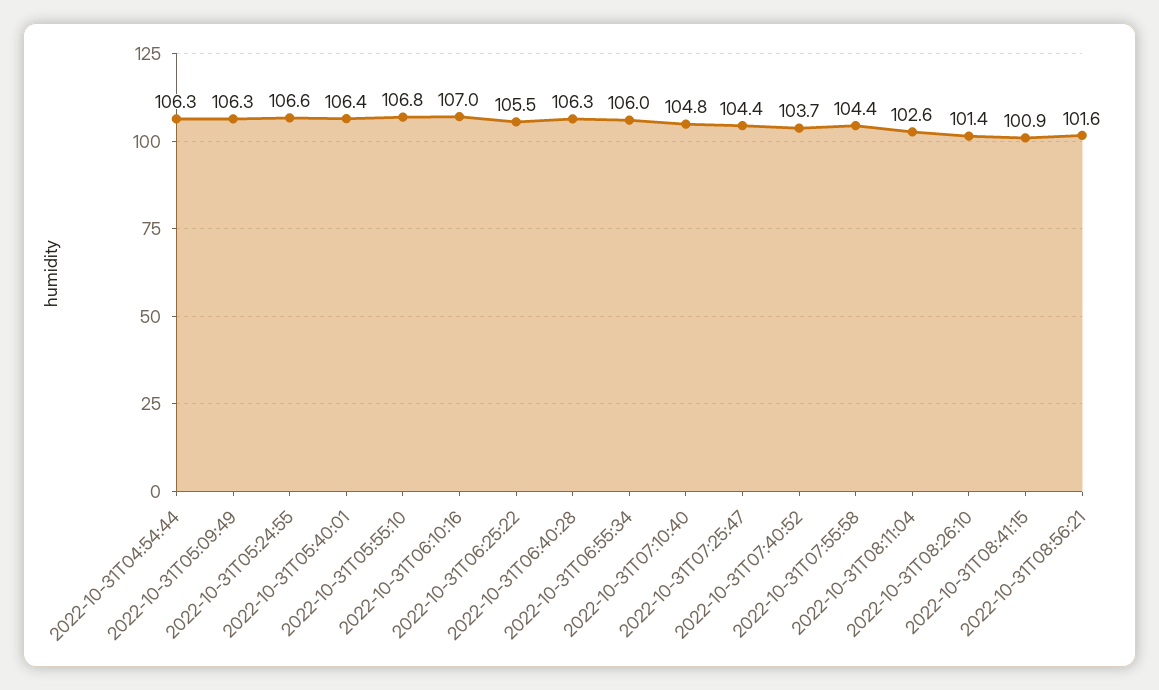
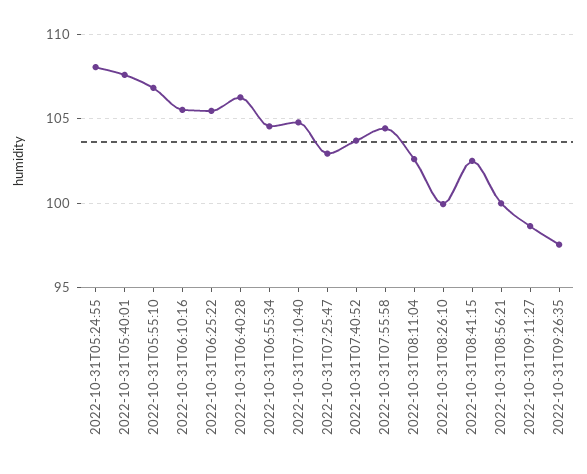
2022-10-31T04:54:44: 106.3 -> none
2022-10-31T05:09:49: 106.3 -> none
2022-10-31T05:24:55: 106.6 -> 108
2022-10-31T05:40:01: 106.4 -> 107.5
2022-10-31T06:10:16: 107 -> 105.5
2022-10-31T06:55:34: 106 -> 104.5
2022-10-31T07:25:47: 104.4 -> 103
2022-10-31T08:26:10: 101.4 -> 100
2022-10-31T08:41:15: 100.9 -> 102.5
2022-10-31T08:56:21: 101.6 -> 100
2022-10-31T09:11:27: none -> 98.5
2022-10-31T09:26:35: none -> 97.5

